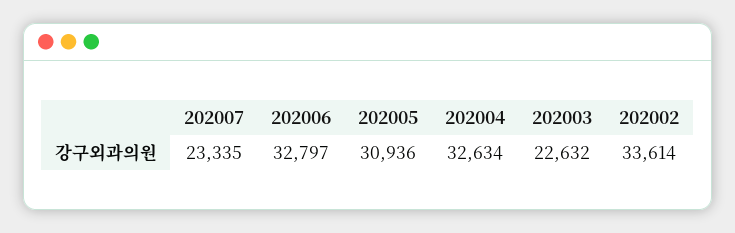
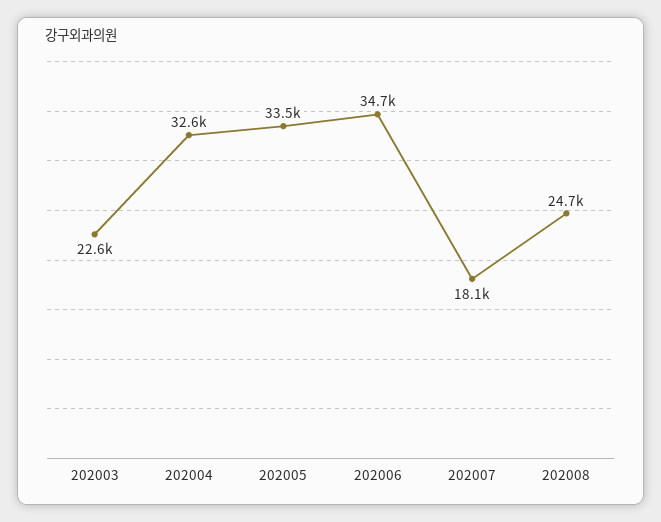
202007: 23335 -> 18100
202006: 32797 -> 34700
202005: 30936 -> 33500
202002: 33614 -> none
202008: none -> 24700

